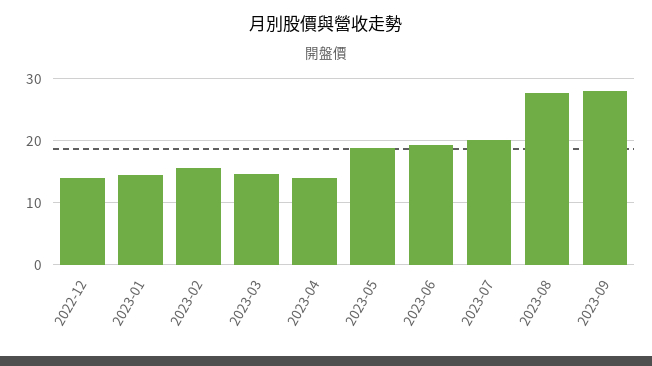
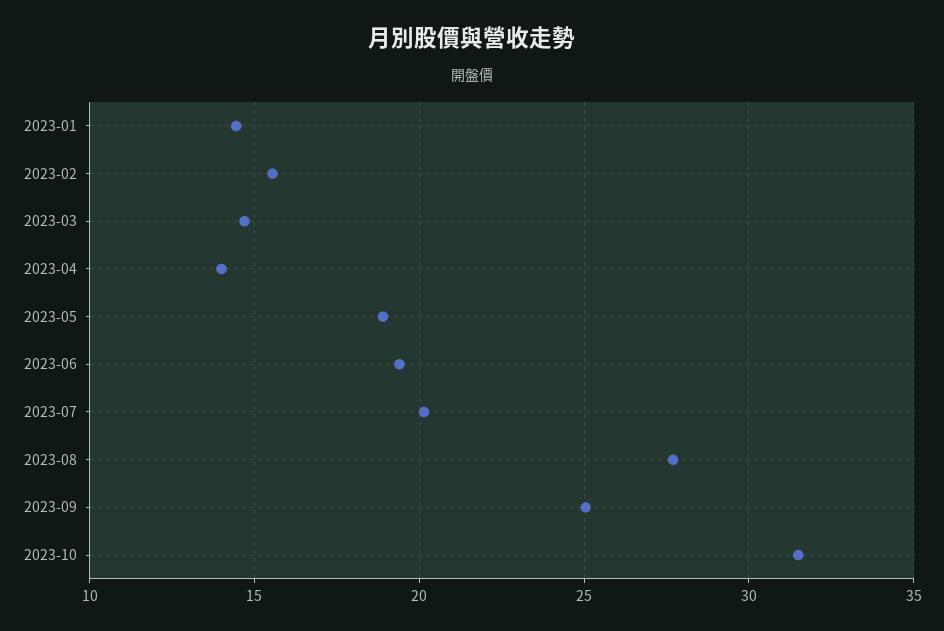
2022-12: 14 -> none
2023-09: 28 -> 25
2023-10: none -> 31.5

